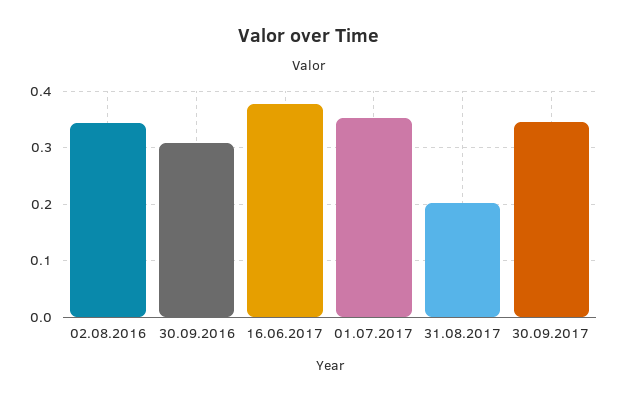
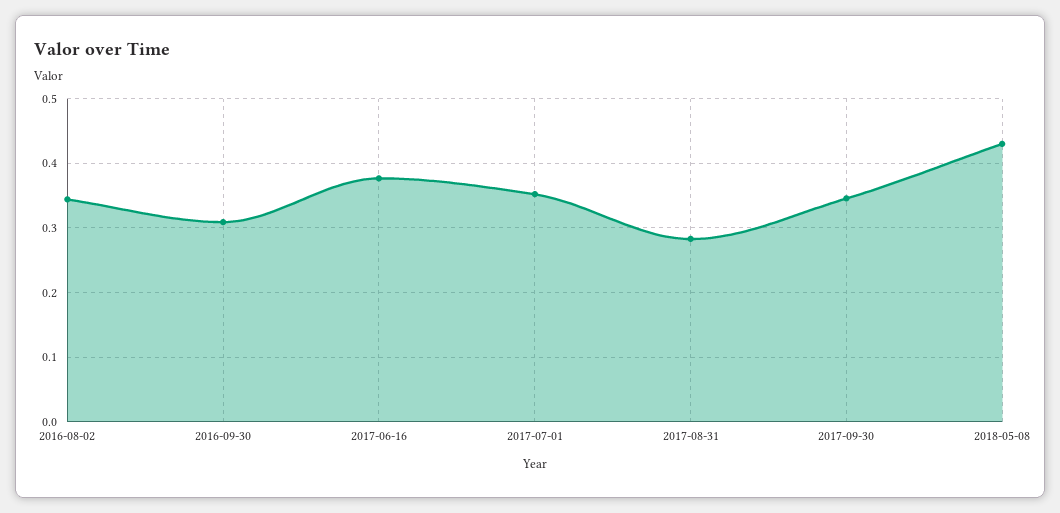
31.08.2017: 0.2 -> 0.28
2018-05-08: none -> 0.43

